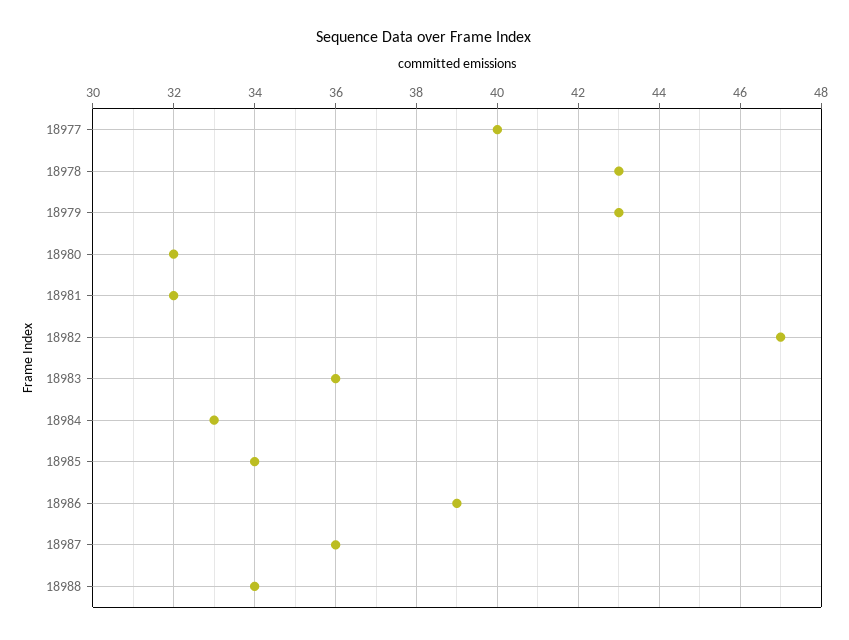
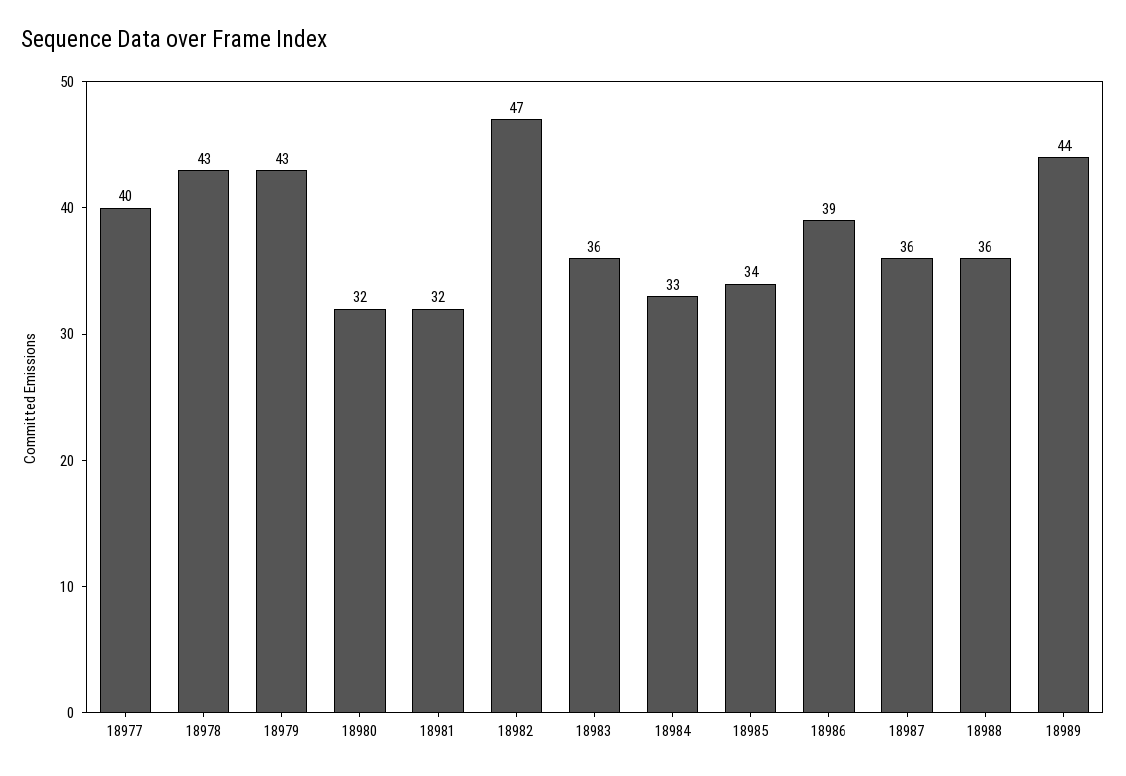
18988: 34 -> 36
18989: none -> 44

